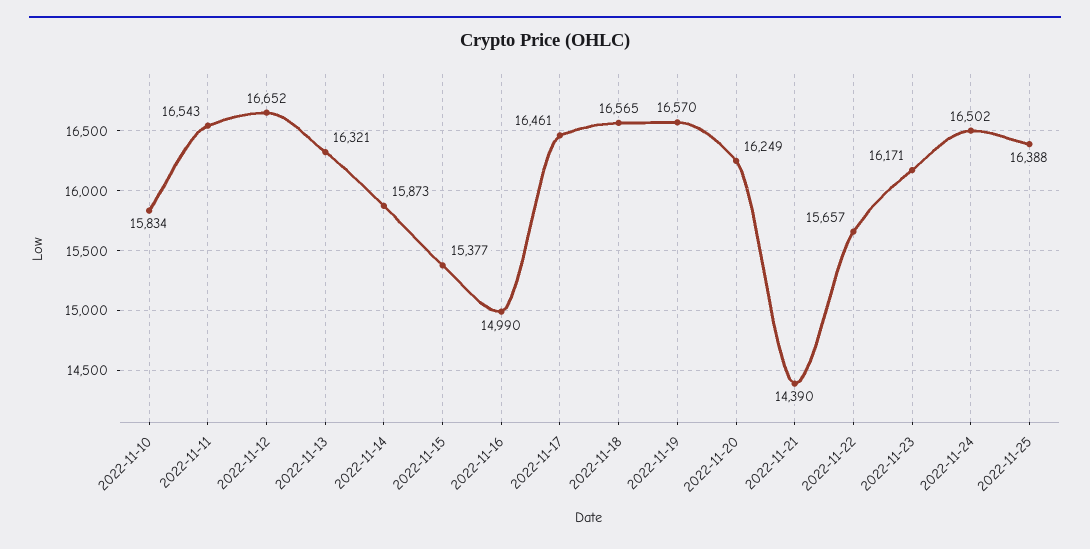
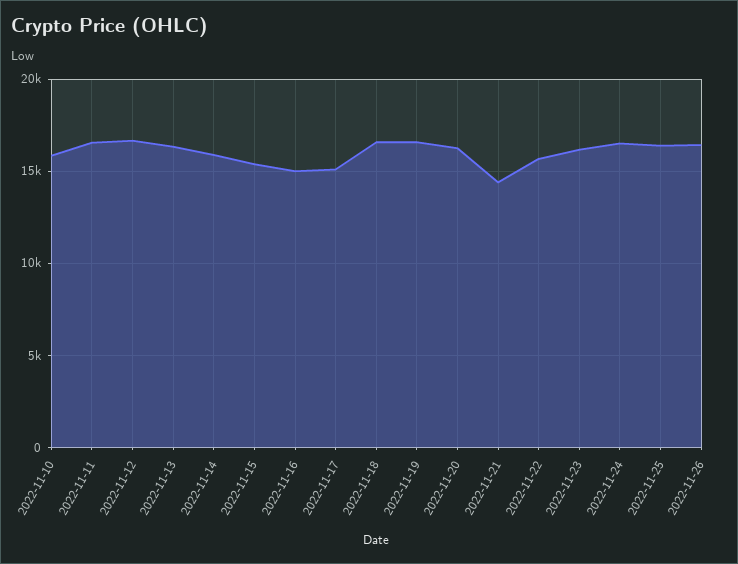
2022-11-17: 16461 -> 15000
2022-11-26: none -> 16500

